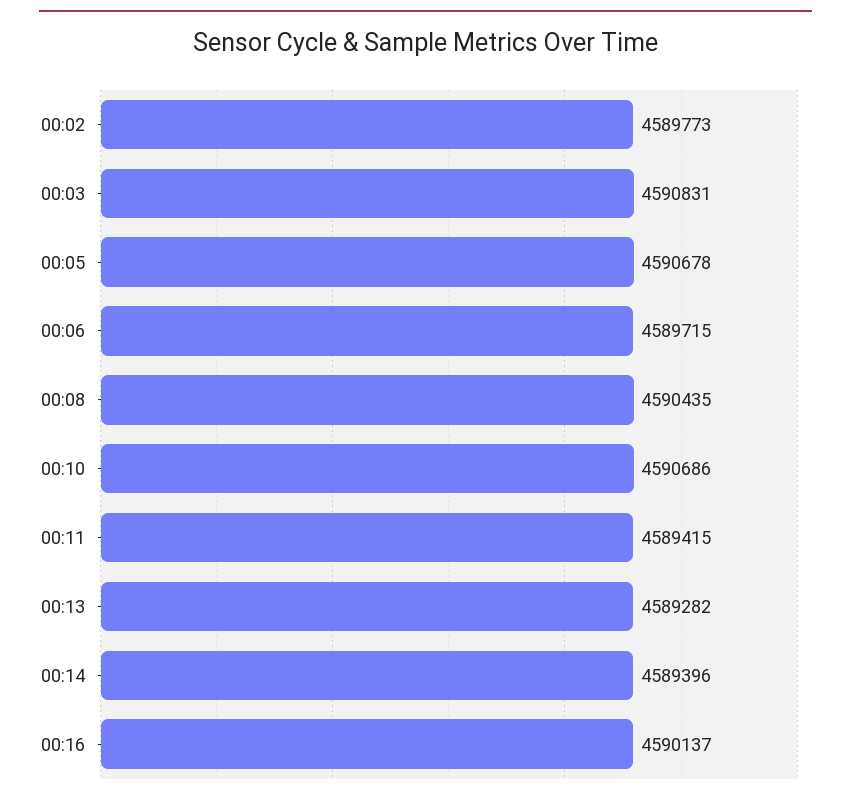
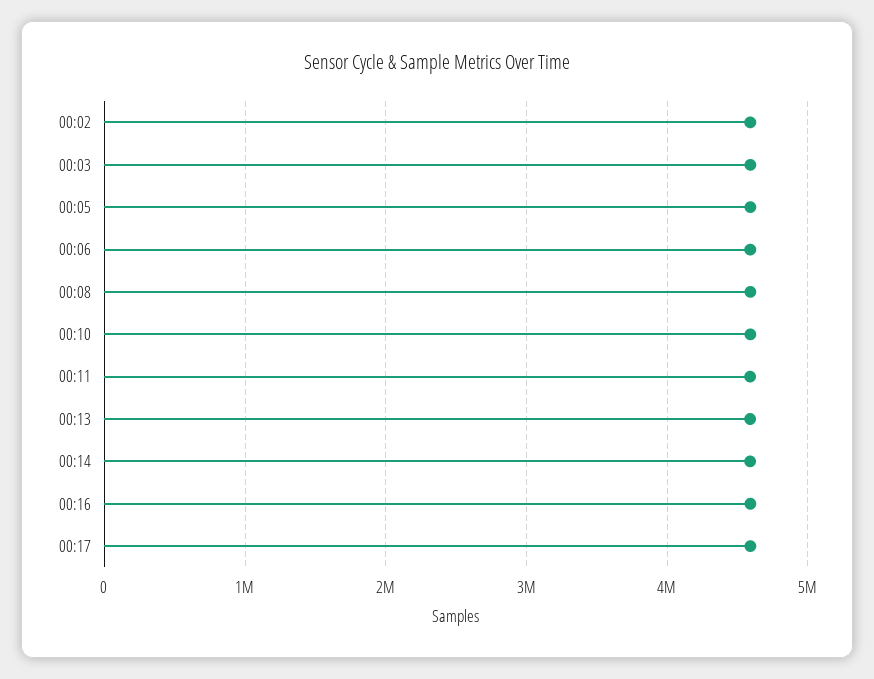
00:17: none -> 4600000

